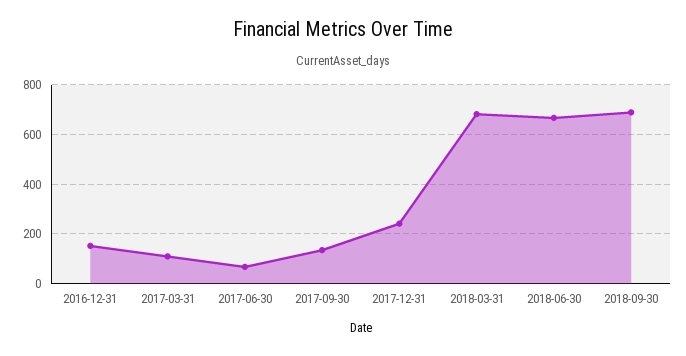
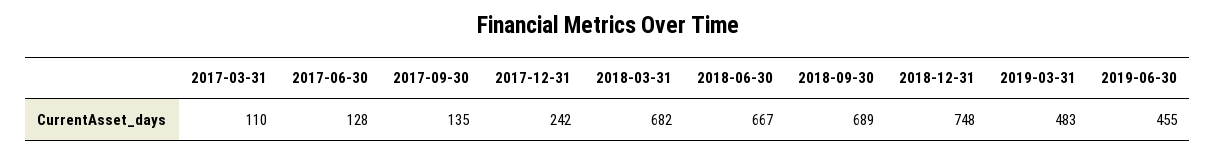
2016-12-31: 150 -> none
2017-06-30: 75 -> 128
2018-12-31: none -> 748
2019-03-31: none -> 483
2019-06-30: none -> 455

